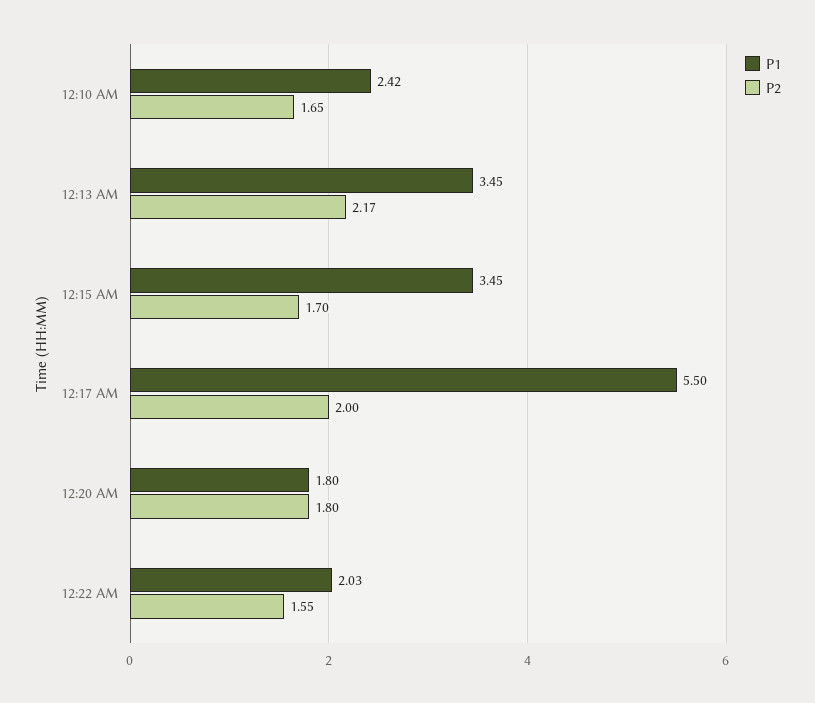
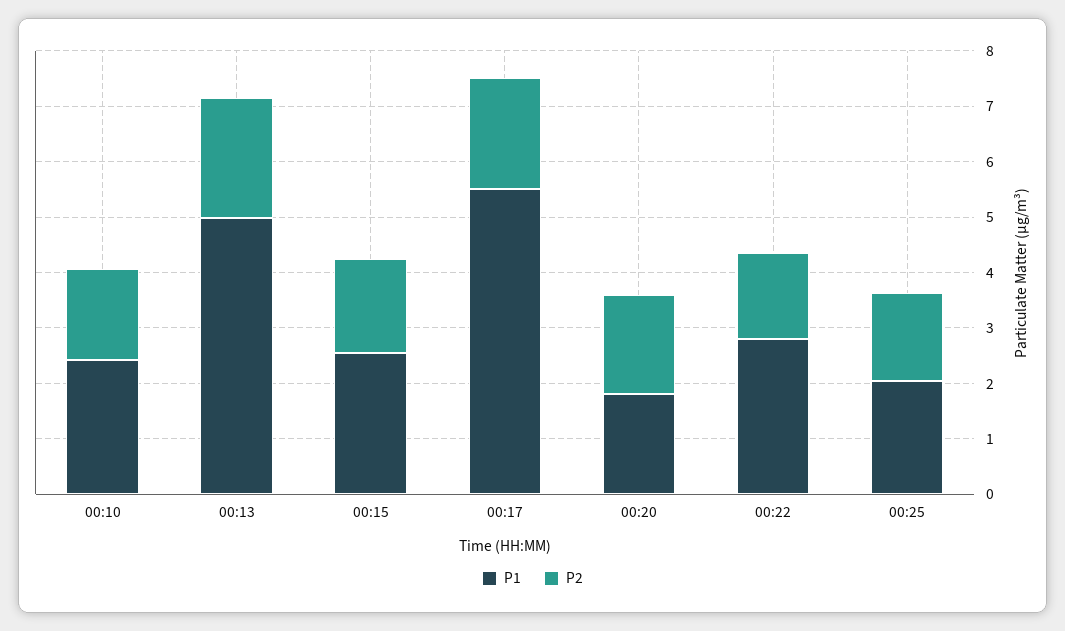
P1, 12:13 AM: 3.45 -> 5
P1, 12:15 AM: 3.45 -> 2.6
P1, 12:22 AM: 2.03 -> 2.8
P1, 00:25: none -> 2
P2, 00:25: none -> 1.6

